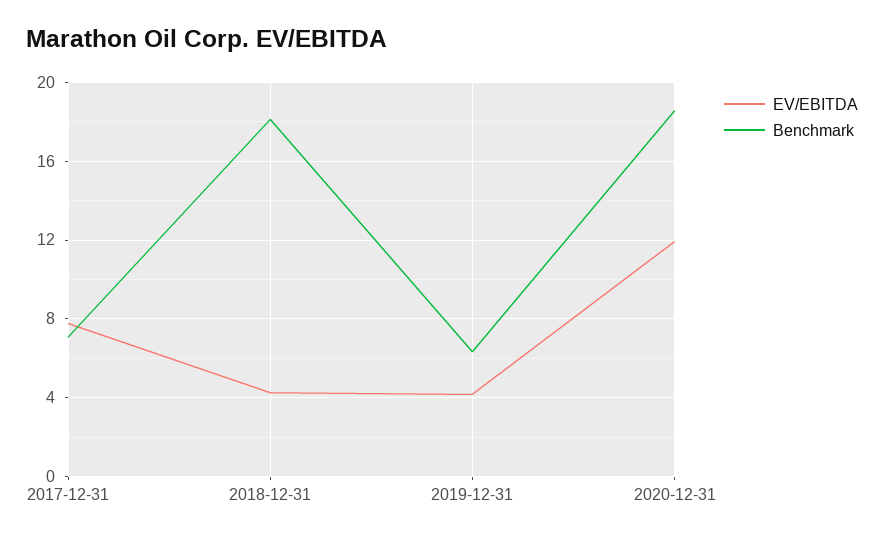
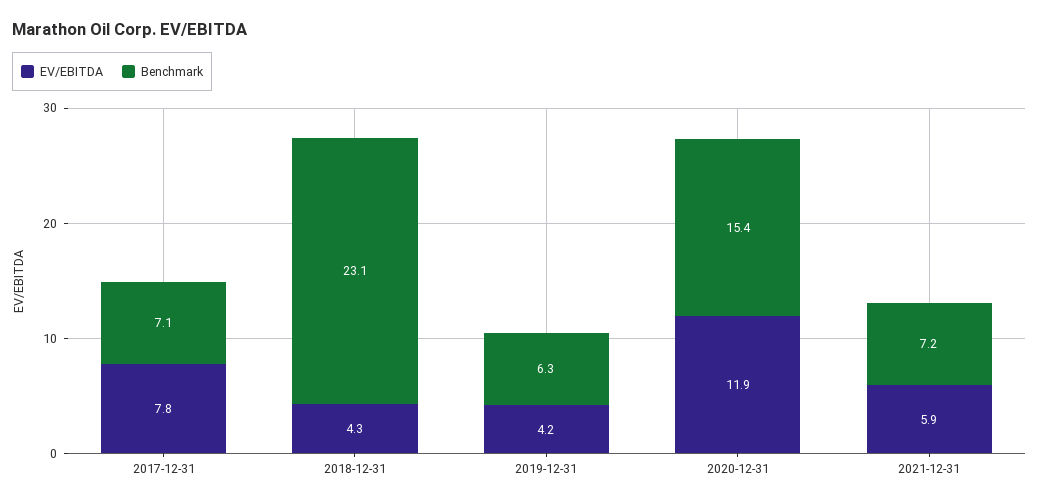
Benchmark, 2018-12-31: 18 -> 23.1
Benchmark, 2020-12-31: 18.5 -> 15.4
EV/EBITDA, 2021-12-31: none -> 5.9
Benchmark, 2021-12-31: none -> 7.2

